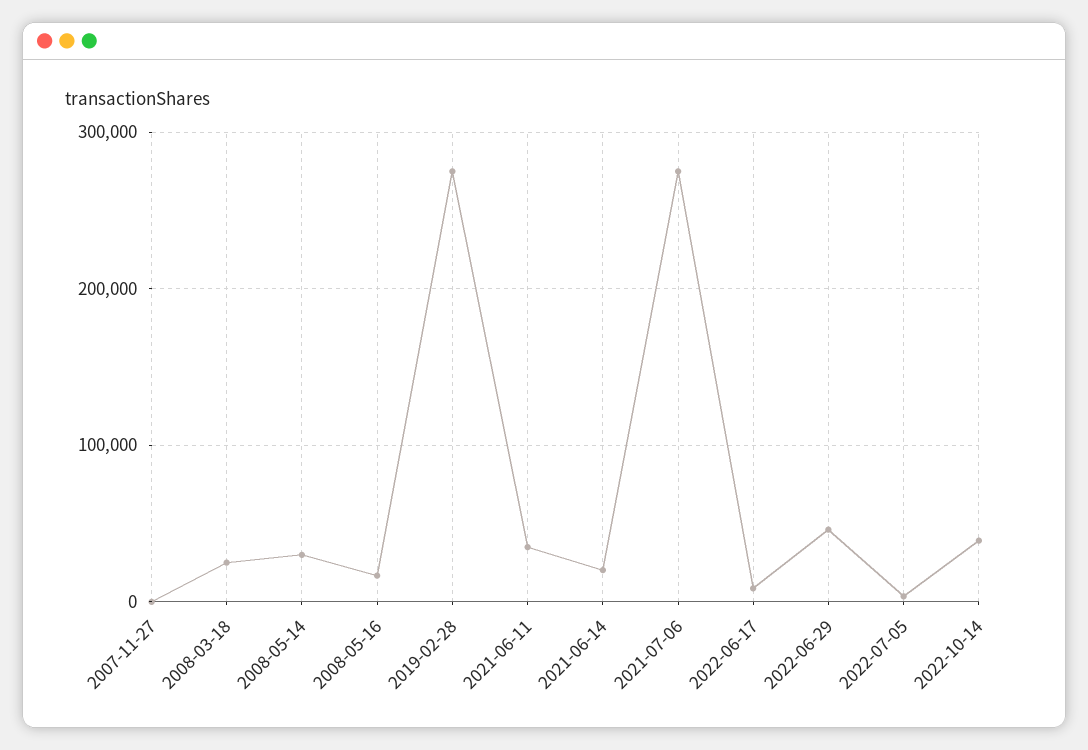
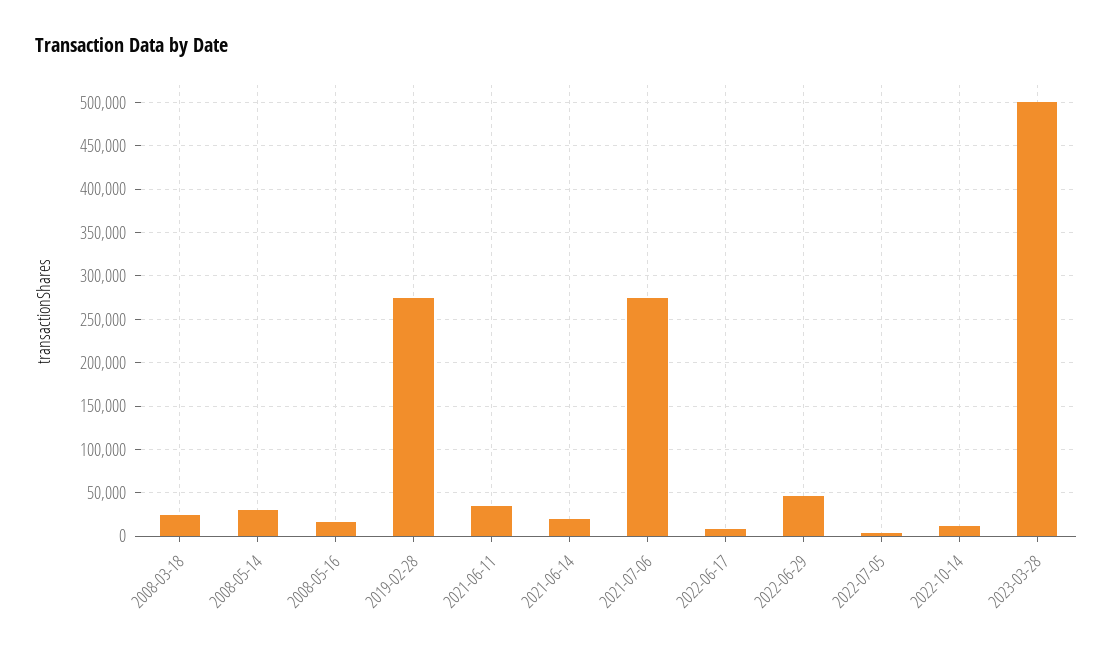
2007-11-27: 0 -> none
2022-10-14: 40000 -> 10000
2023-03-28: none -> 500000

